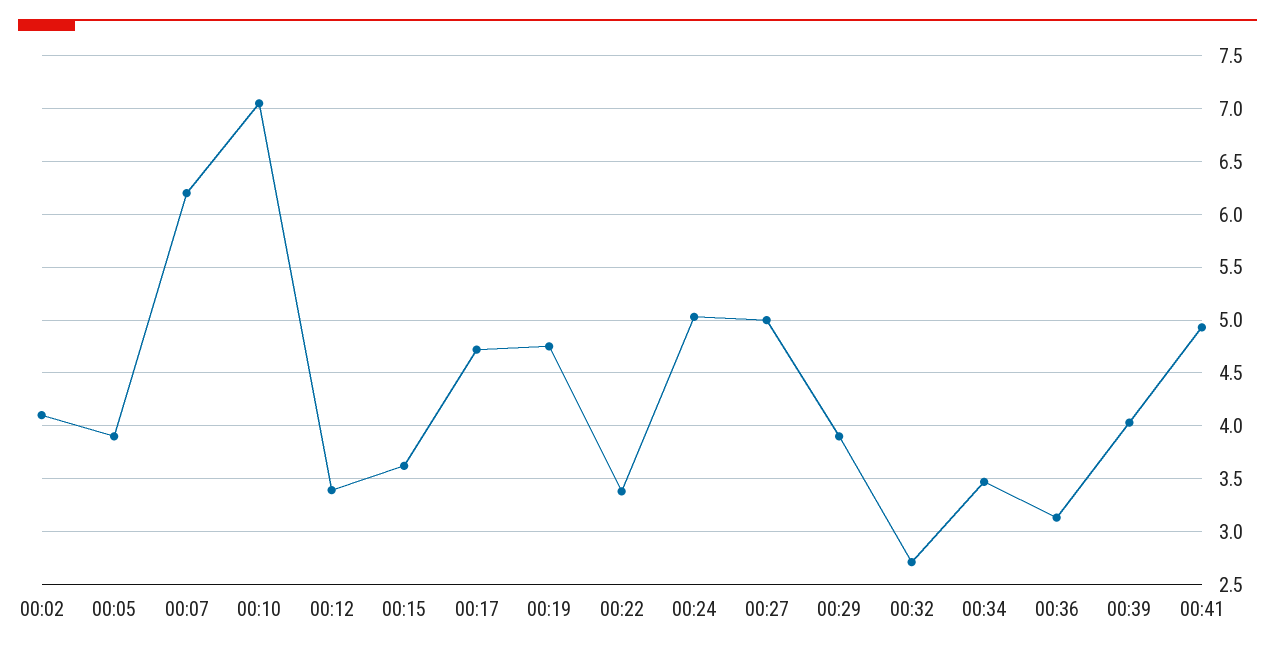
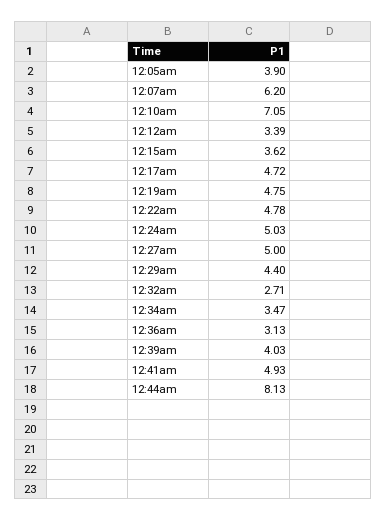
00:02: 4.1 -> none
00:22: 3.4 -> 4.78
00:29: 3.9 -> 4.4
12:44am: none -> 8.13

